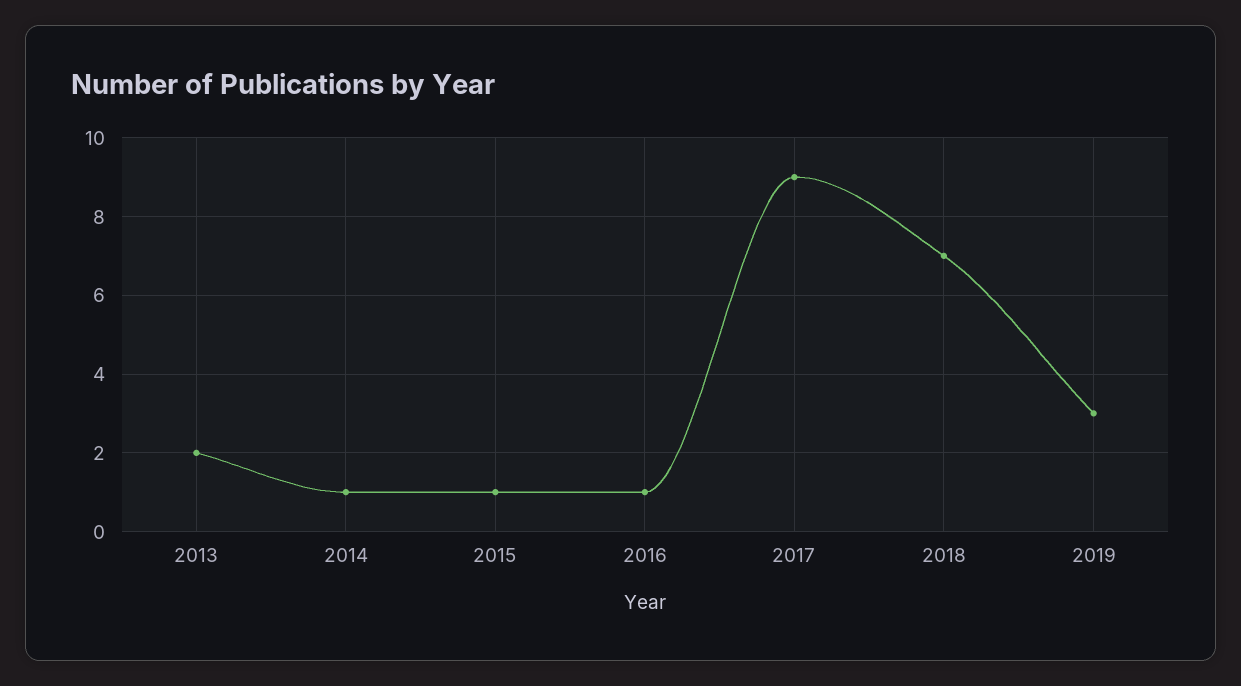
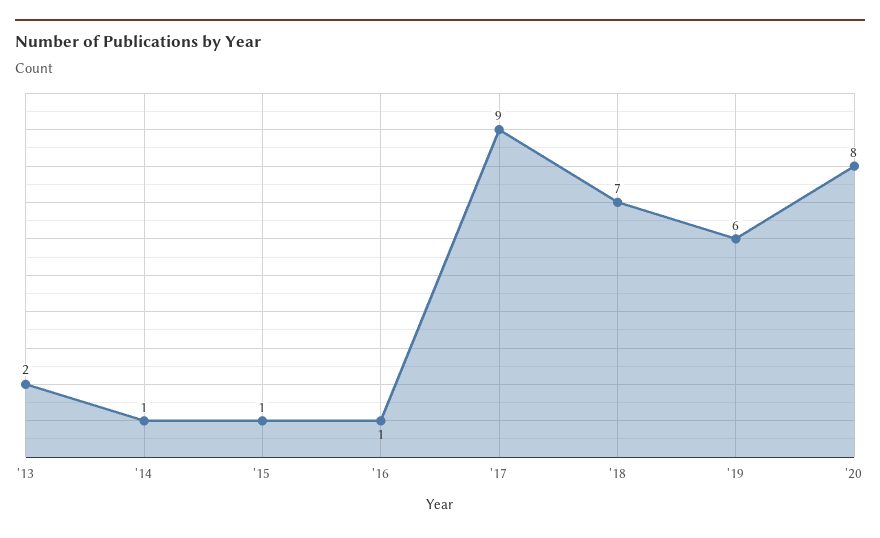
2019: 3 -> 6
'20: none -> 8

